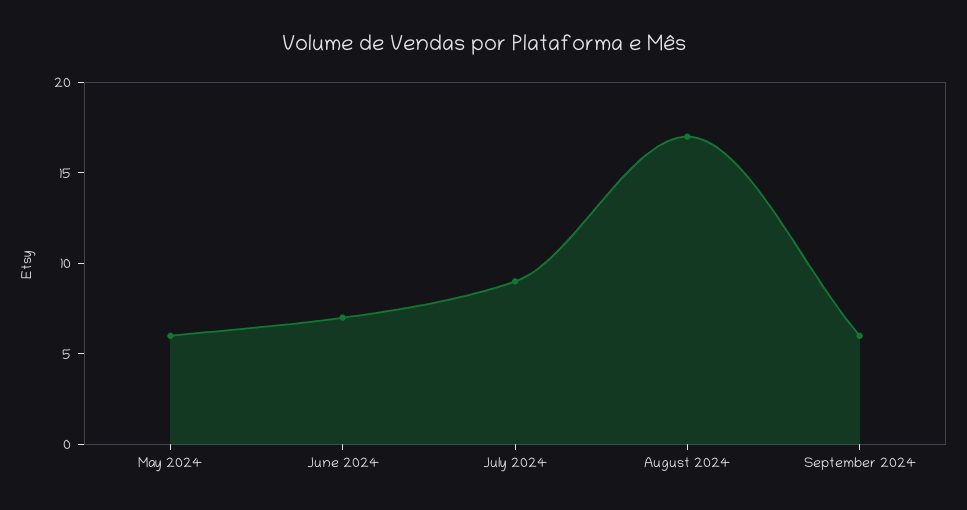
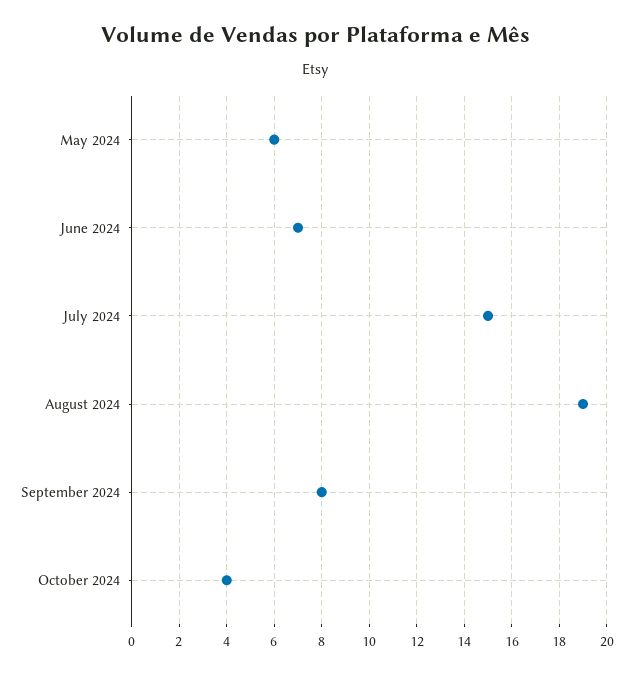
July 2024: 9 -> 15
August 2024: 17 -> 19
September 2024: 6 -> 8
October 2024: none -> 4

